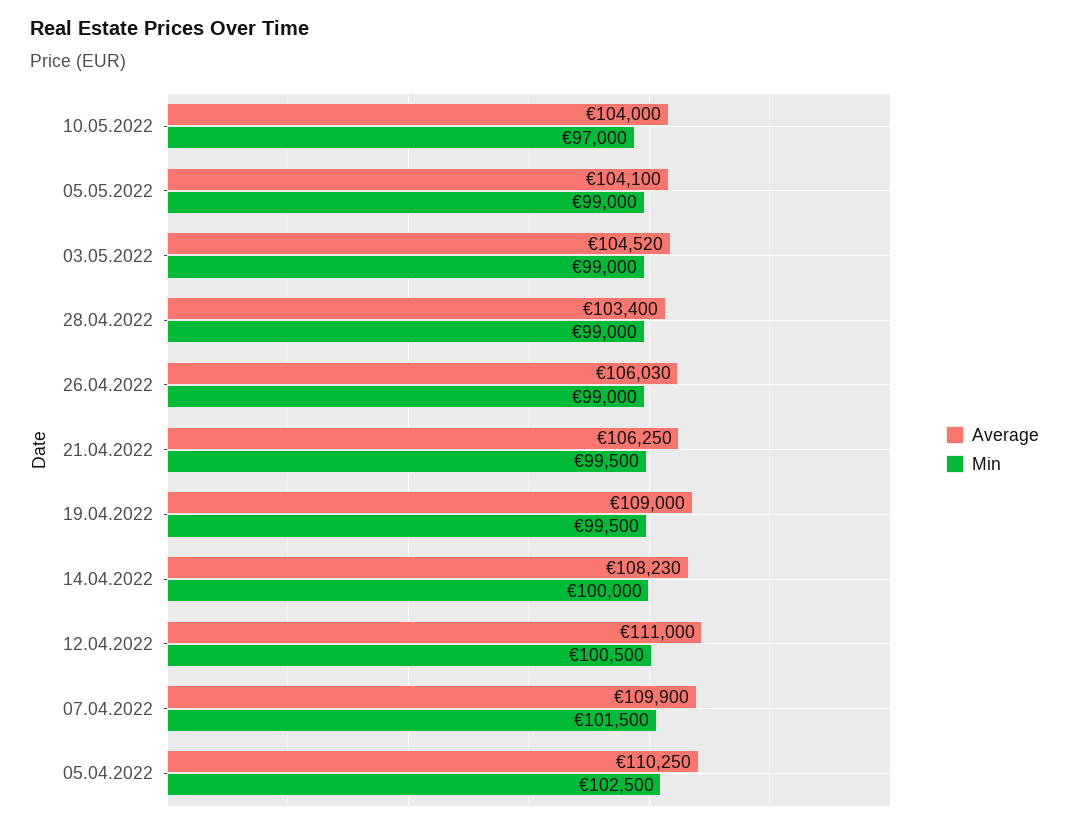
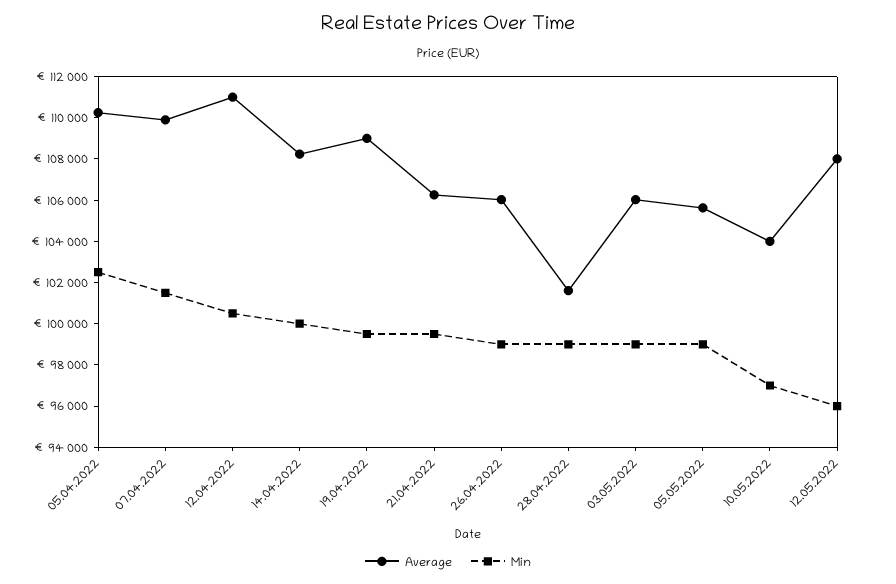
Average, 05.05.2022: 104100 -> 105500
Average, 03.05.2022: 104520 -> 106000
Average, 28.04.2022: 103400 -> 101500
Average, 12.05.2022: none -> 108000
Min, 12.05.2022: none -> 96000

